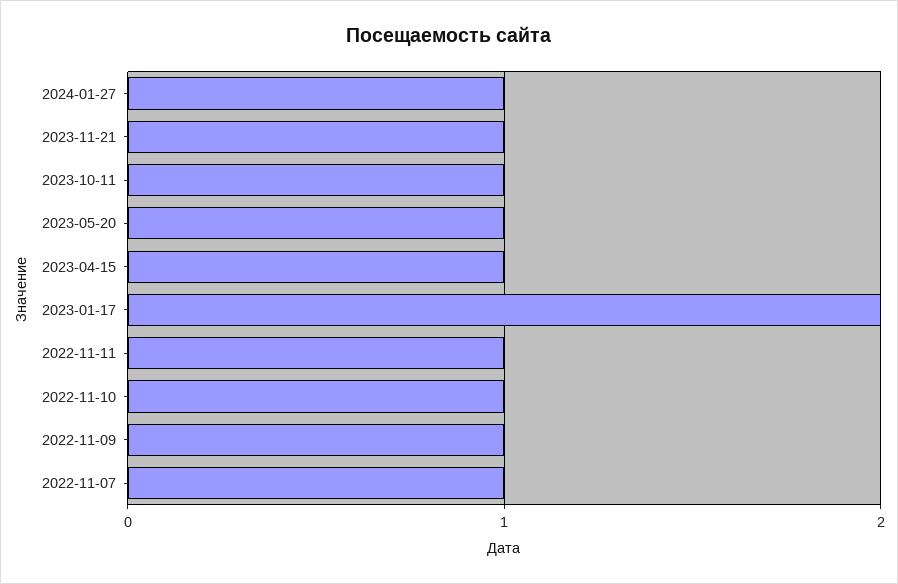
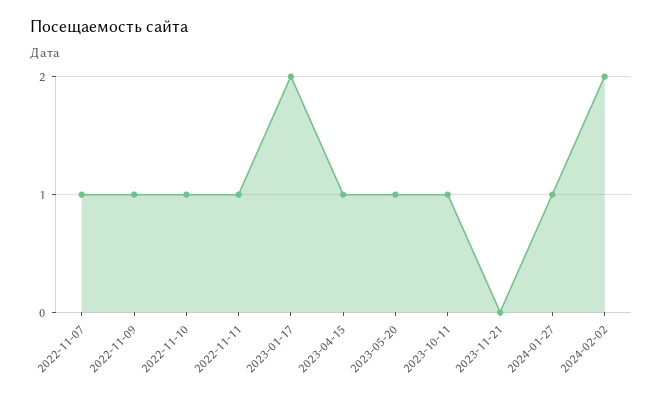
2023-11-21: 1 -> 0
2024-02-02: none -> 2

